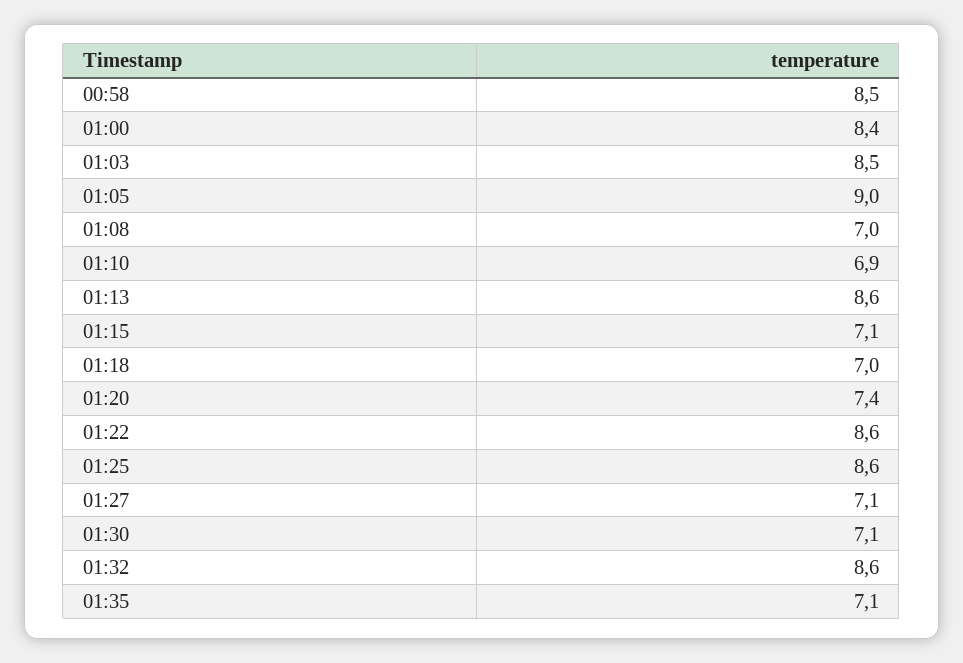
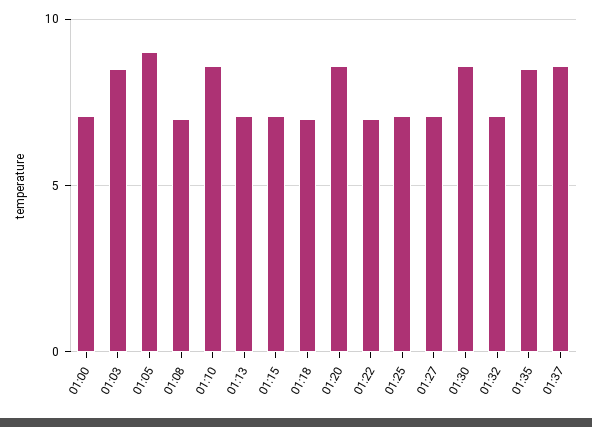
00:58: 8.5 -> none
01:00: 8.4 -> 7
01:10: 6.9 -> 8.5
01:13: 8.6 -> 7
01:20: 7.4 -> 8.5
01:22: 8.6 -> 7
01:25: 8.6 -> 7
01:30: 7.1 -> 8.5
01:32: 8.6 -> 7
01:35: 7.1 -> 8.5
01:37: none -> 8.5

